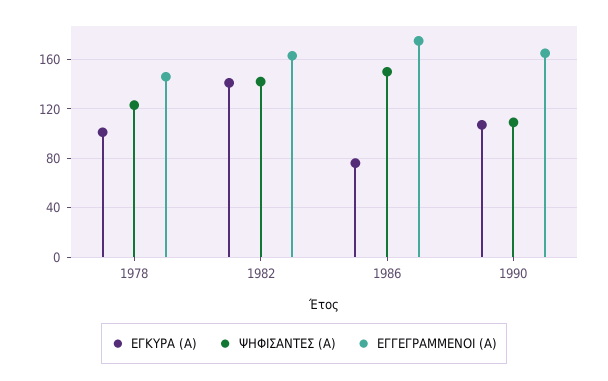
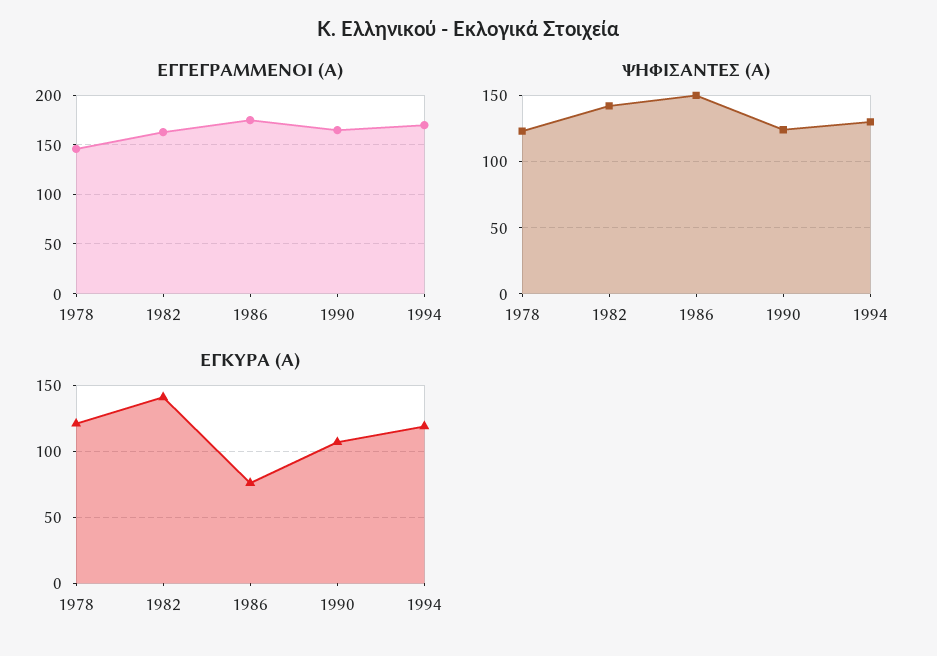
ΕΓΚΥΡΑ (Α), 1978: 100 -> 120
ΨΗΦΙΣΑΝΤΕΣ (Α), 1990: 110 -> 125
ΕΓΓΕΓΡΑΜΜΕΝΟΙ (Α), 1994: none -> 170
ΨΗΦΙΣΑΝΤΕΣ (Α), 1994: none -> 130
ΕΓΚΥΡΑ (Α), 1994: none -> 120

